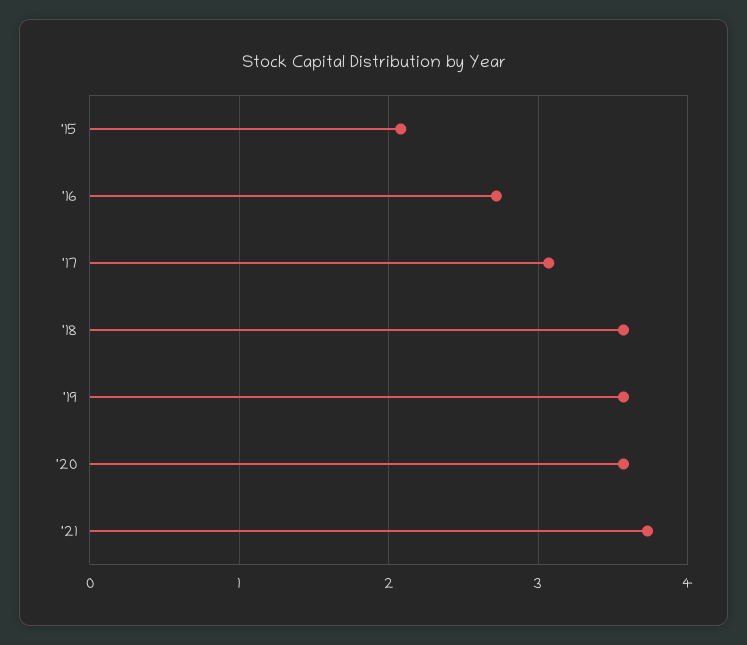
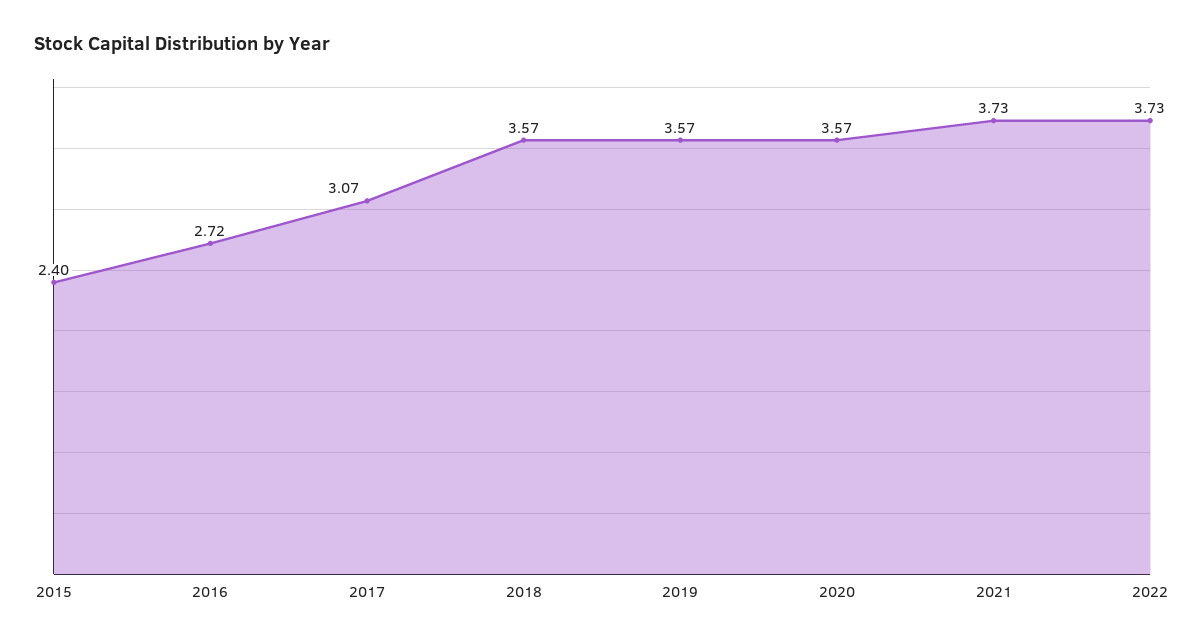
'15: 2.1 -> 2.4
2022: none -> 3.73

